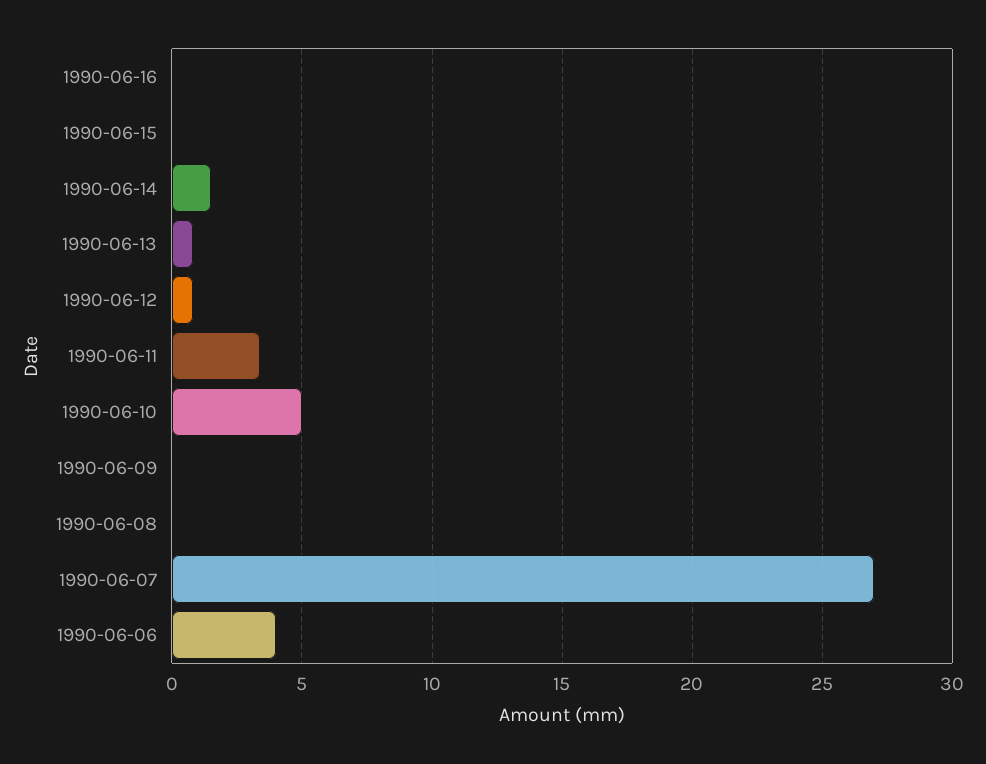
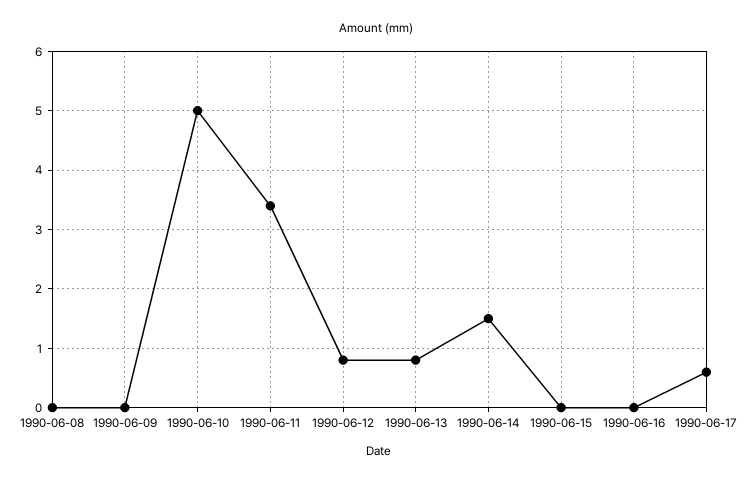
1990-06-07: 27 -> none
1990-06-06: 4 -> none
1990-06-17: none -> 0.5

